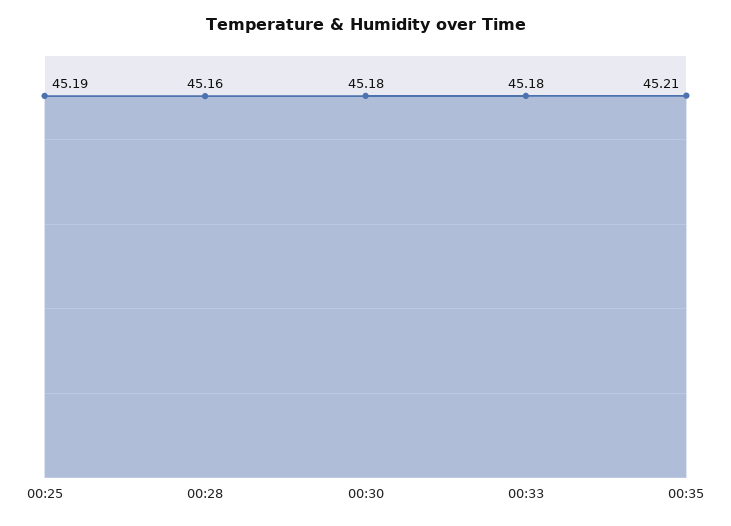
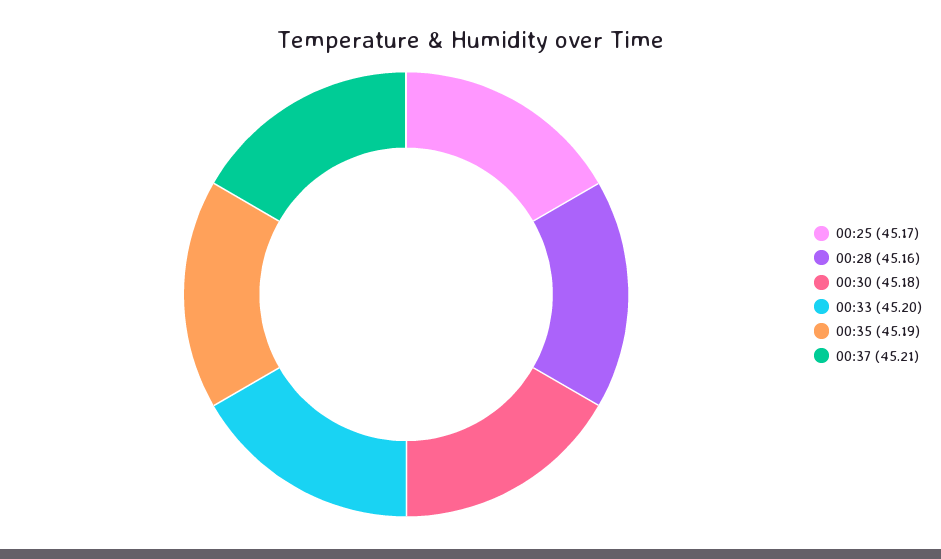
00:25: 45.19 -> 45.17
00:33: 45.18 -> 45.2
00:35: 45.21 -> 45.19
00:37: none -> 45.21

